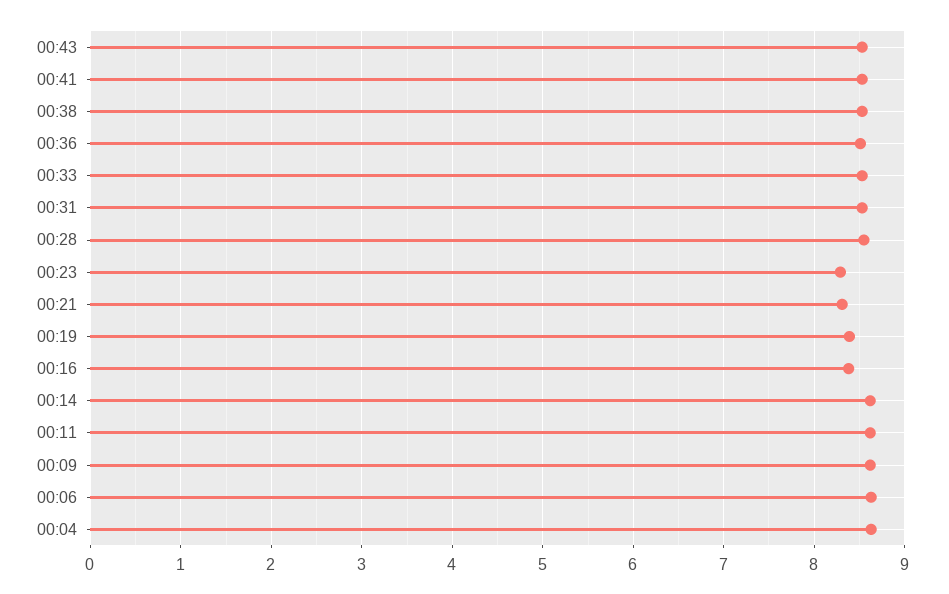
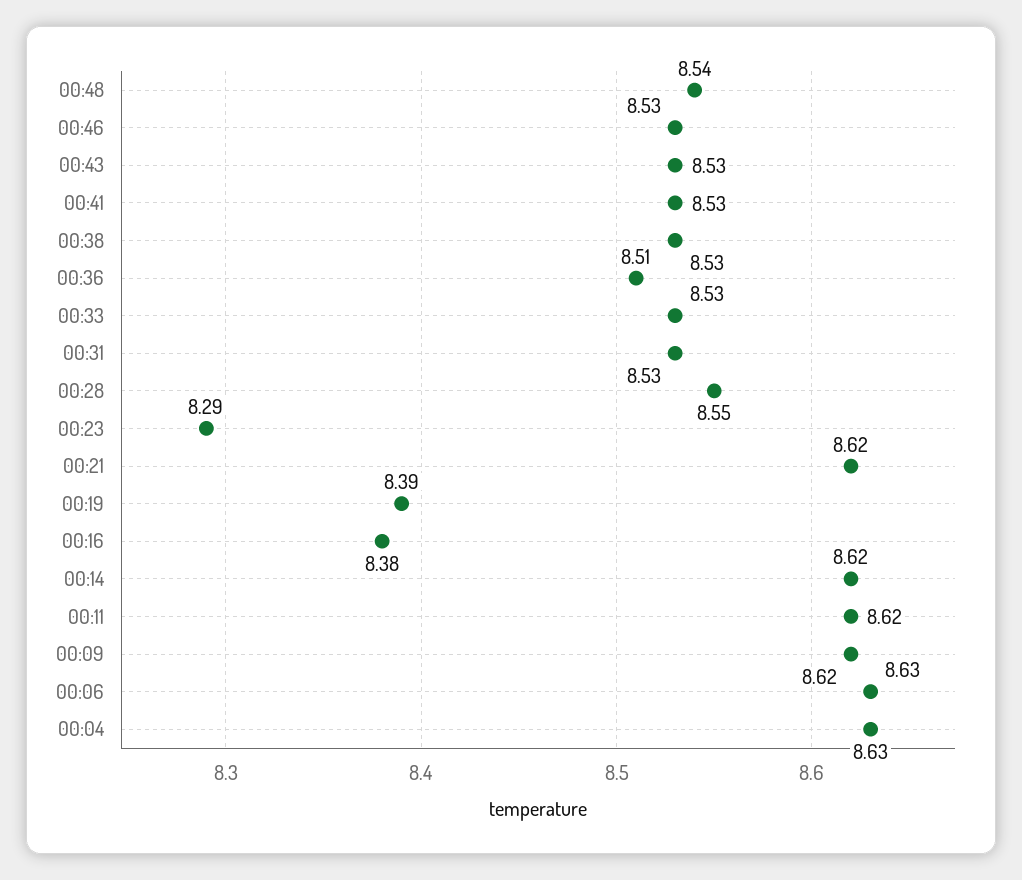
00:21: 8.3 -> 8.62
00:48: none -> 8.54
00:46: none -> 8.53

